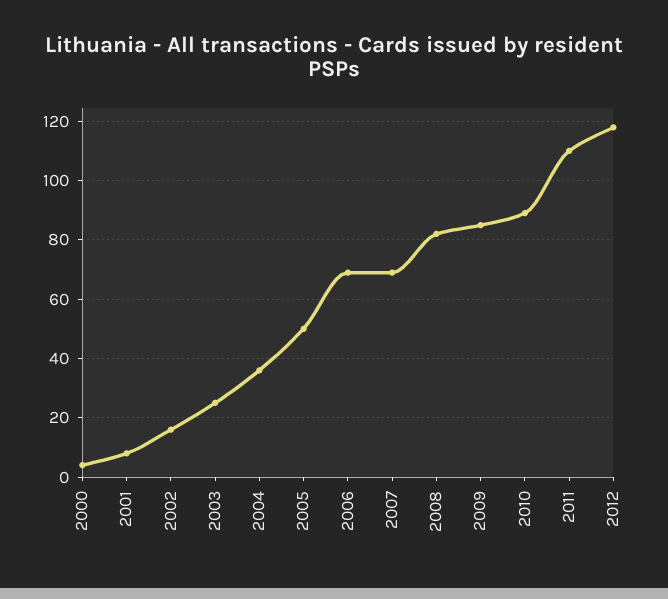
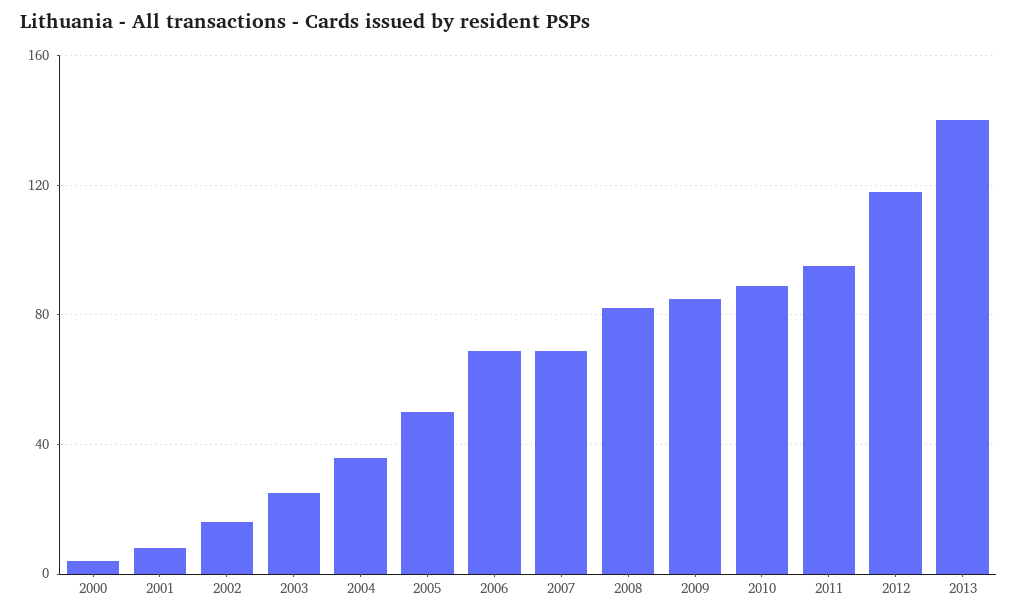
2011: 110 -> 95
2013: none -> 140

